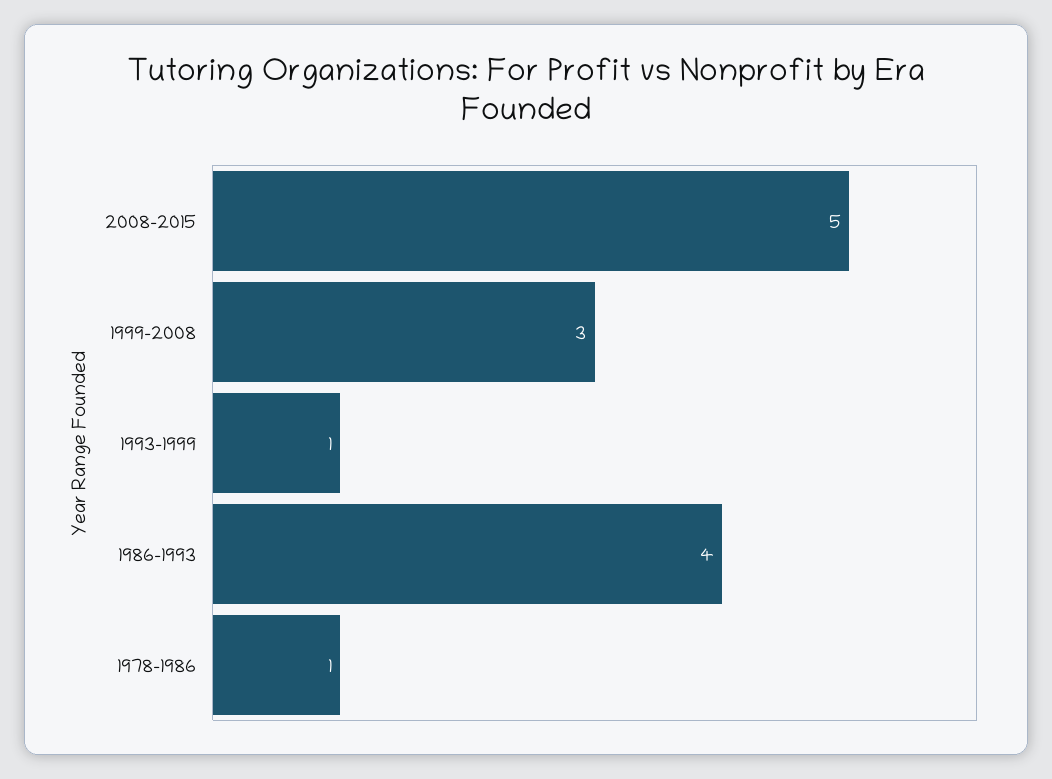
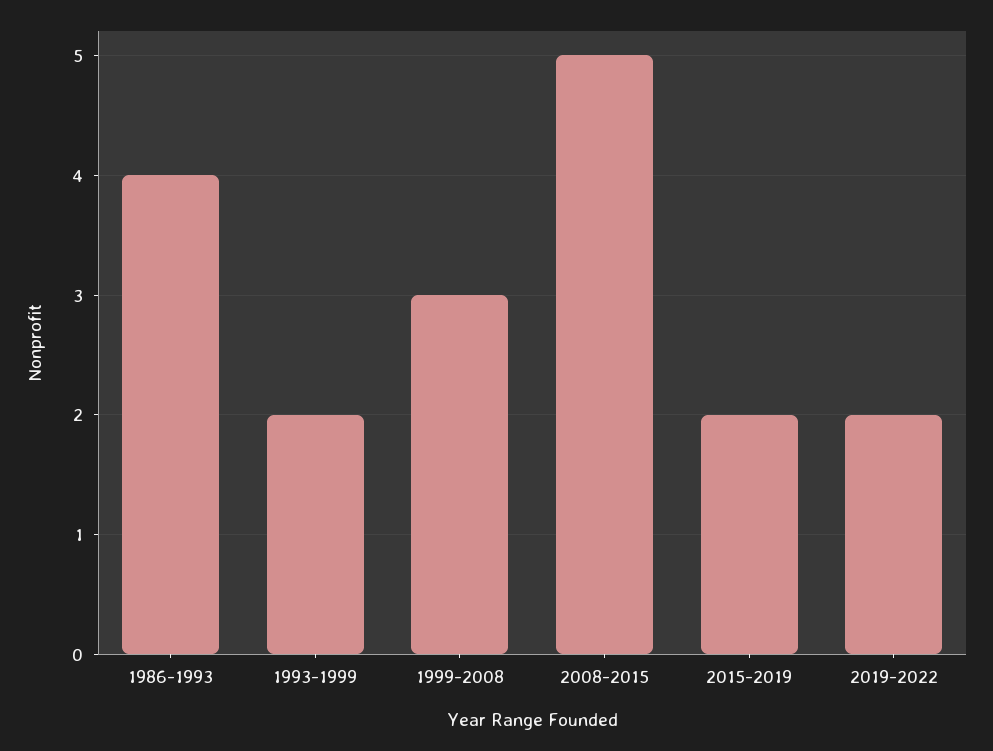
1993-1999: 1 -> 2
1978-1986: 1 -> none
2015-2019: none -> 2
2019-2022: none -> 2

